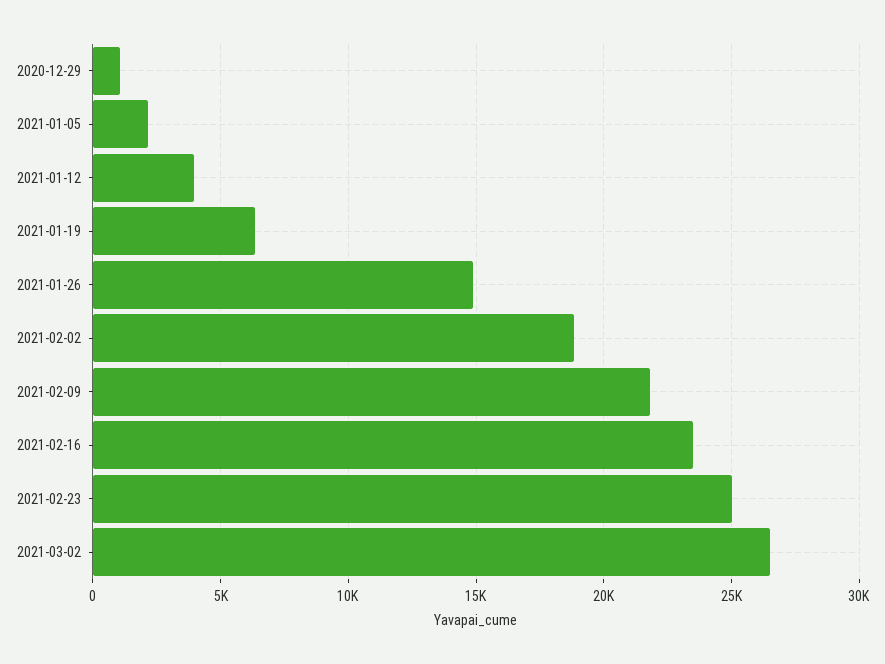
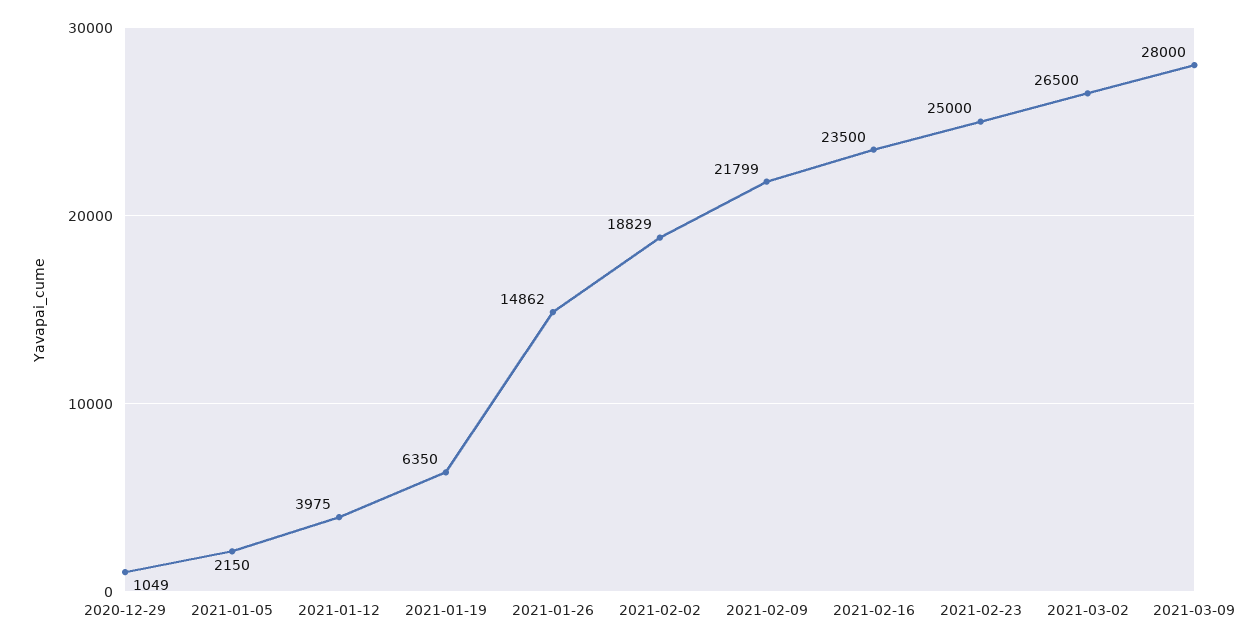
2021-03-09: none -> 28000

